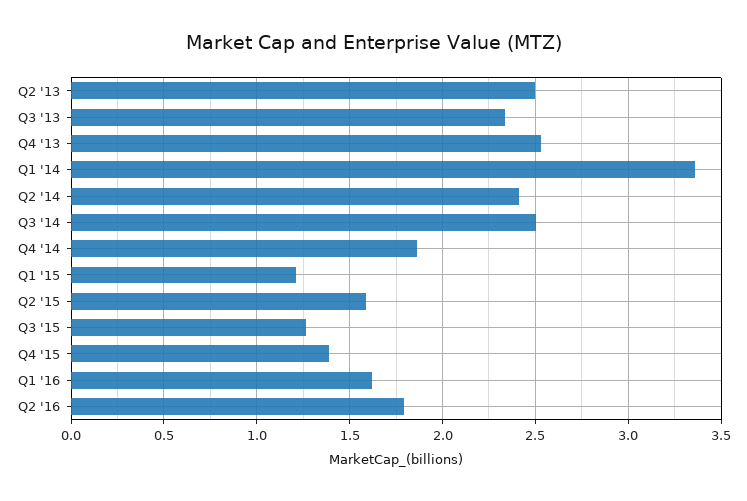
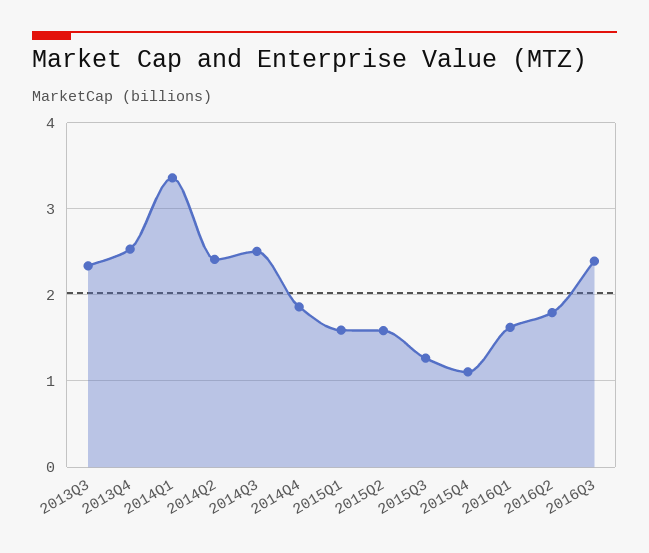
Q2 '13: 2.5 -> none
Q1 '15: 1.2 -> 1.6
Q4 '15: 1.4 -> 1.1
2016Q3: none -> 2.4

